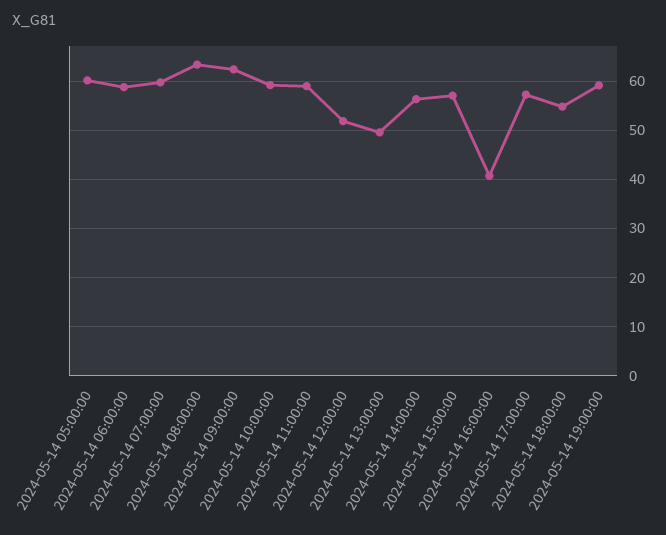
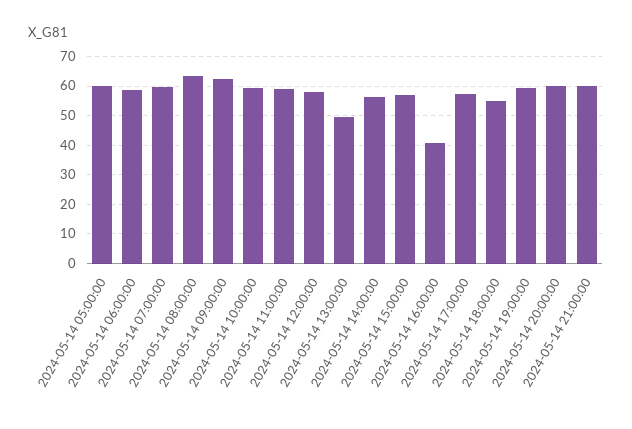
2024-05-14 12:00:00: 52 -> 57.5
2024-05-14 20:00:00: none -> 60
2024-05-14 21:00:00: none -> 60

